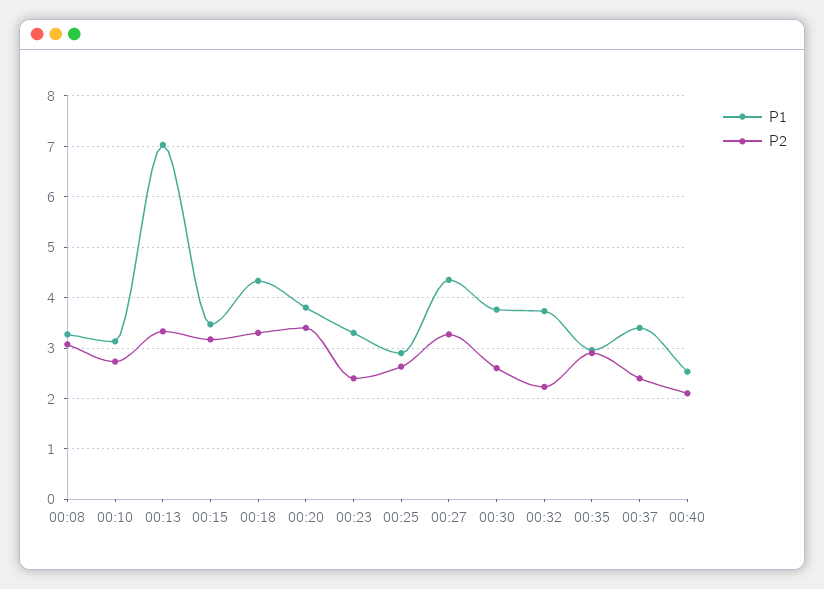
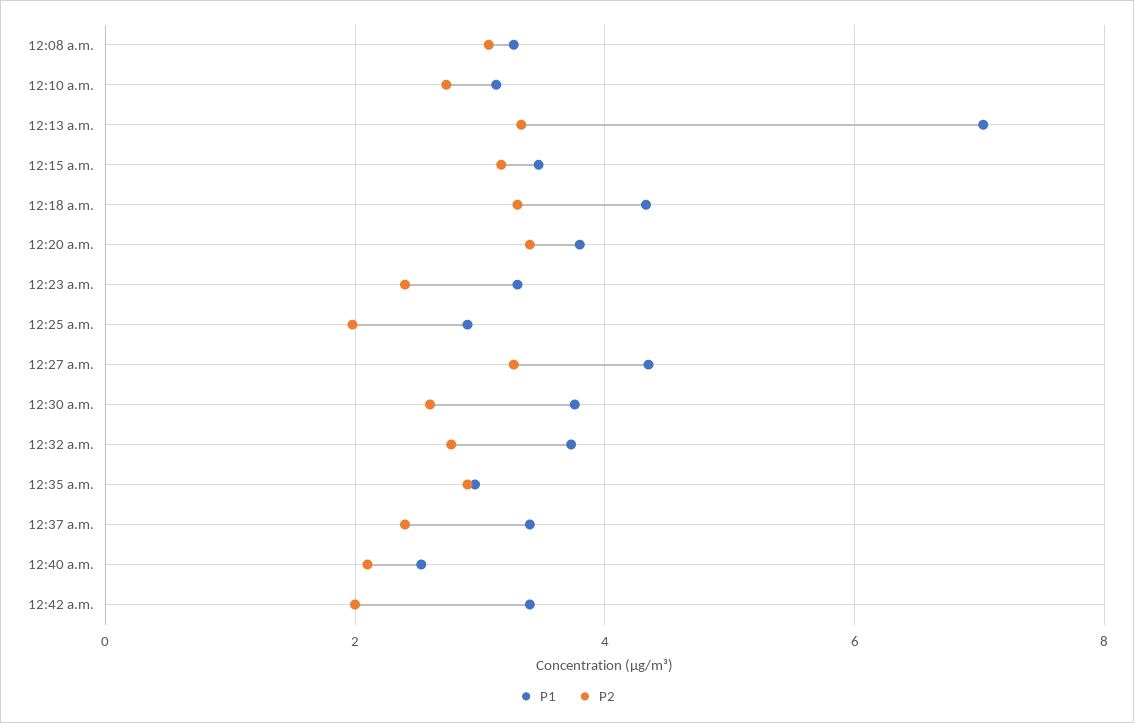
P2, 00:25: 2.6 -> 2
P2, 00:32: 2.2 -> 2.8
P1, 12:42 a.m.: none -> 3.4
P2, 12:42 a.m.: none -> 2

